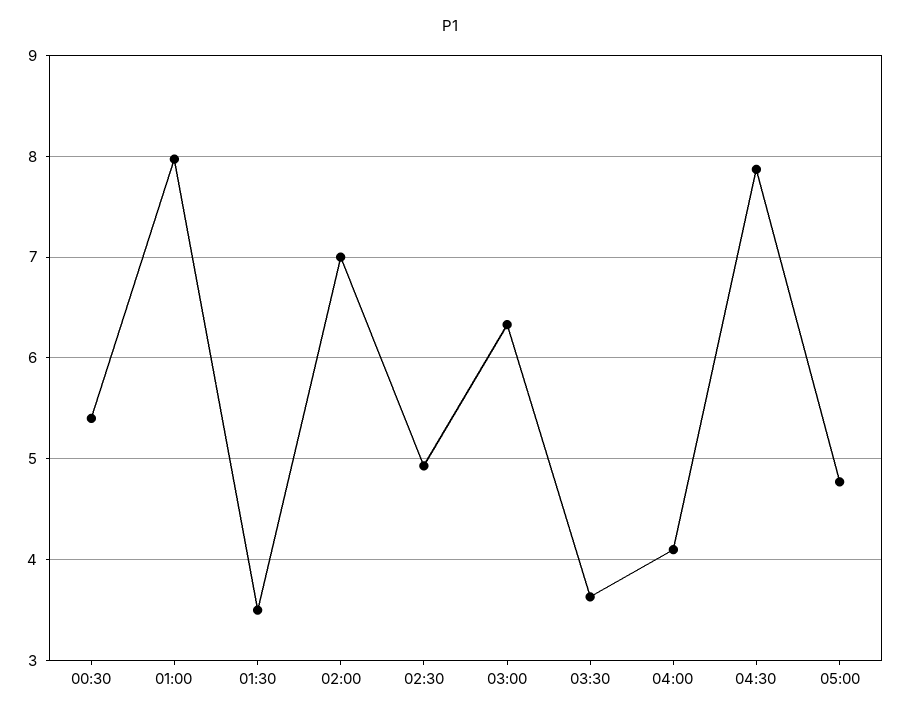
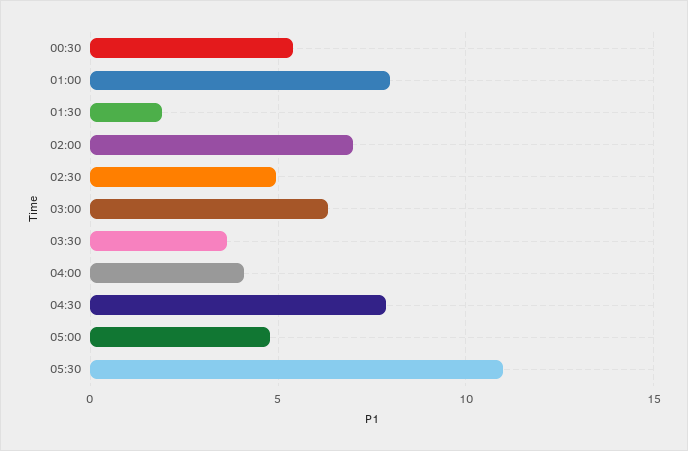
01:30: 3.5 -> 2
05:30: none -> 11

